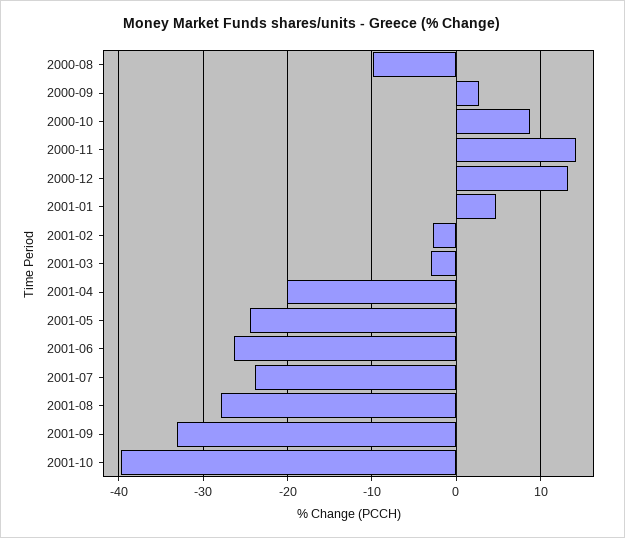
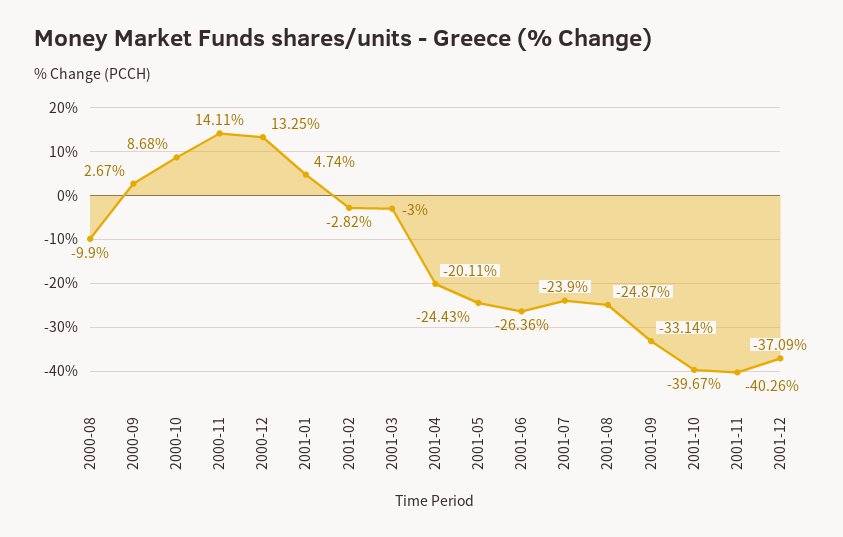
2001-08: -28 -> -24.87
2001-11: none -> -40.26
2001-12: none -> -37.09

